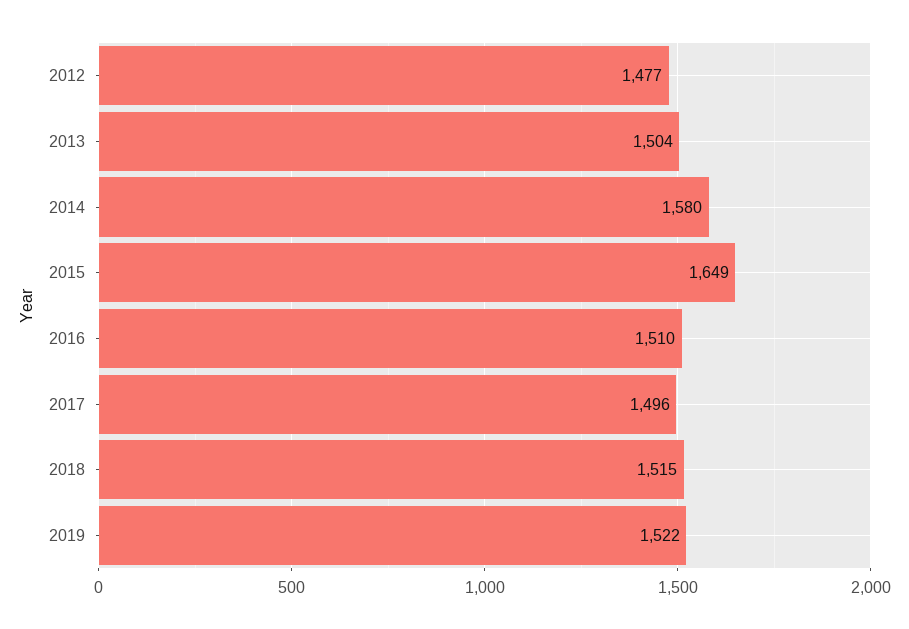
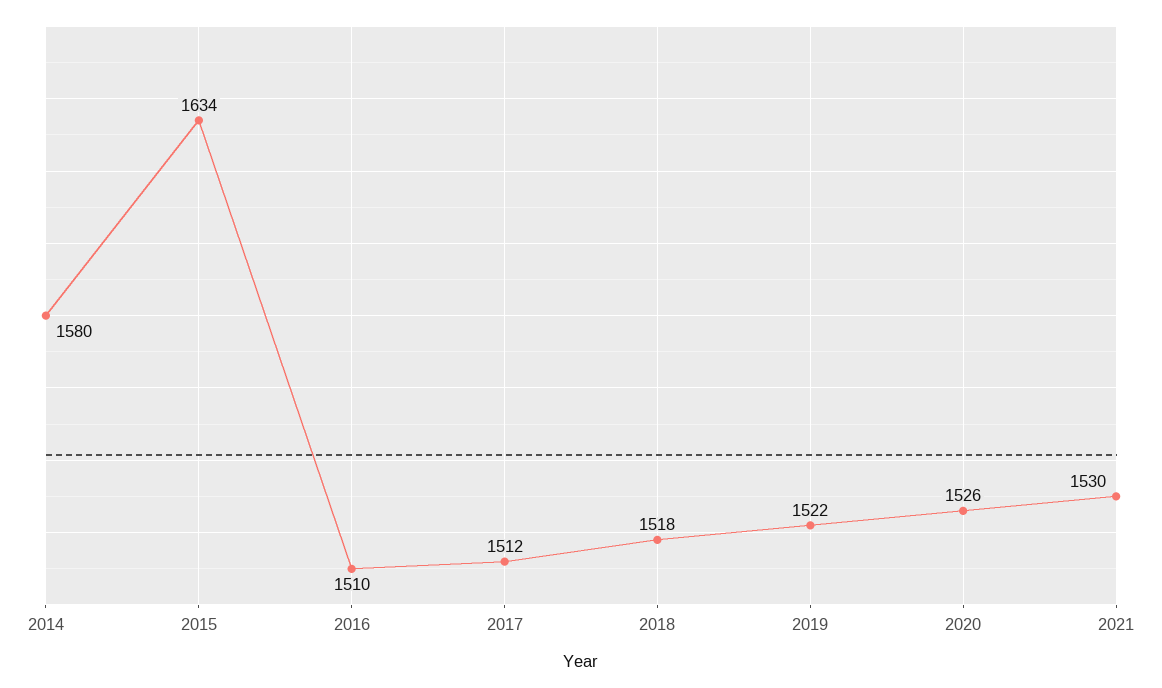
2012: 1477 -> none
2013: 1504 -> none
2015: 1649 -> 1634
2017: 1496 -> 1512
2018: 1515 -> 1518
2020: none -> 1526
2021: none -> 1530

